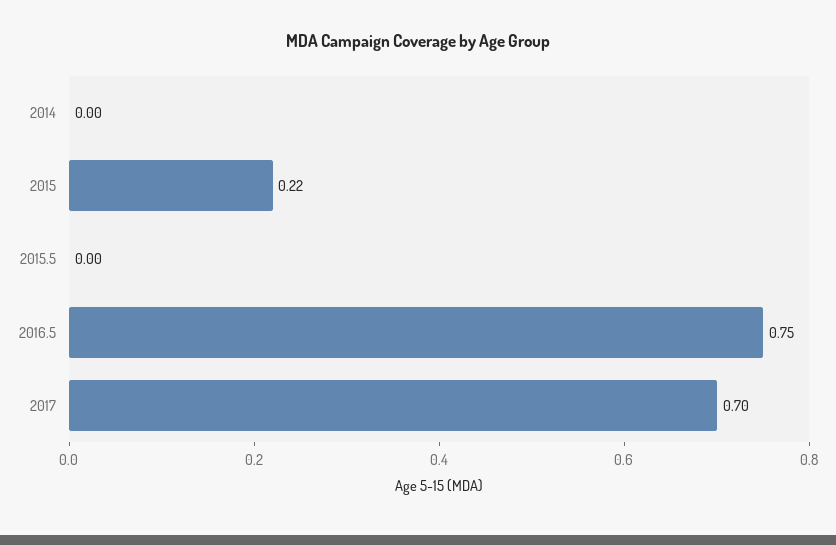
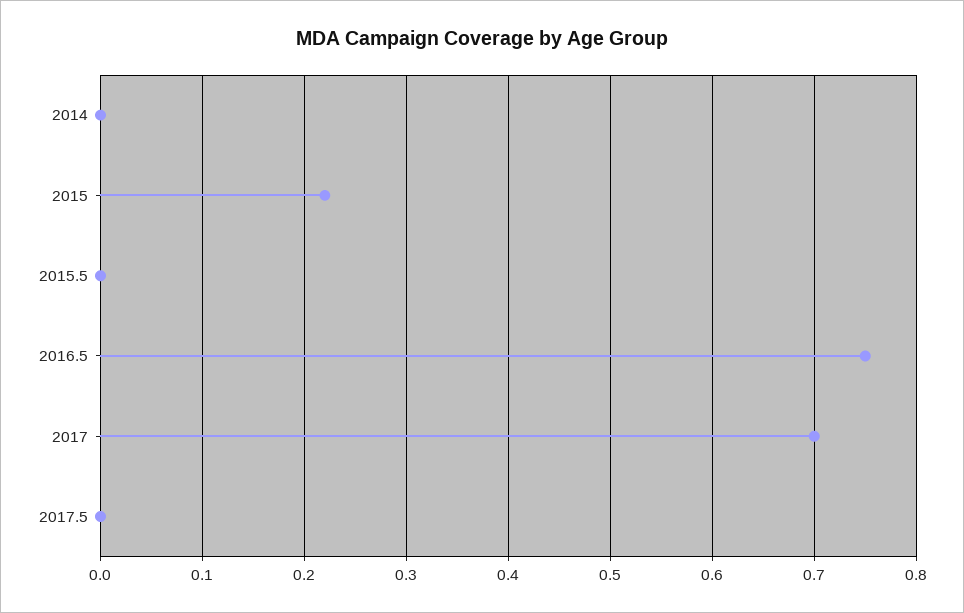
2017.5: none -> 0

